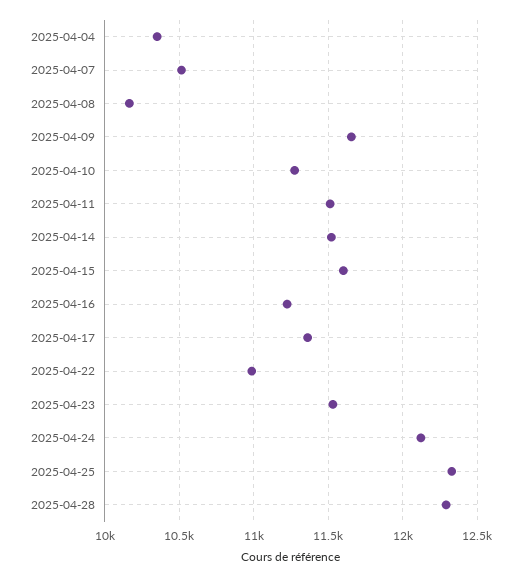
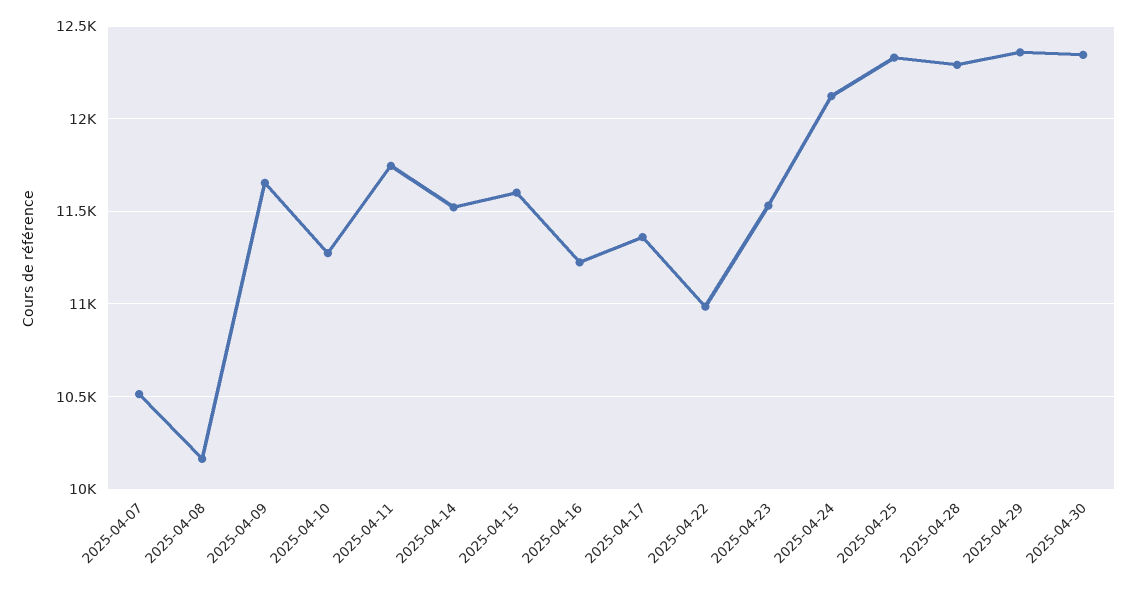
2025-04-04: 10350 -> none
2025-04-11: 11500 -> 11750
2025-04-29: none -> 12350
2025-04-30: none -> 12350

